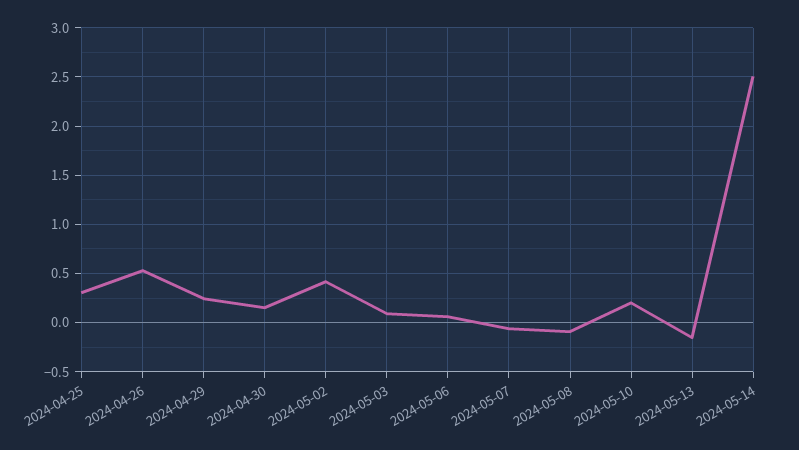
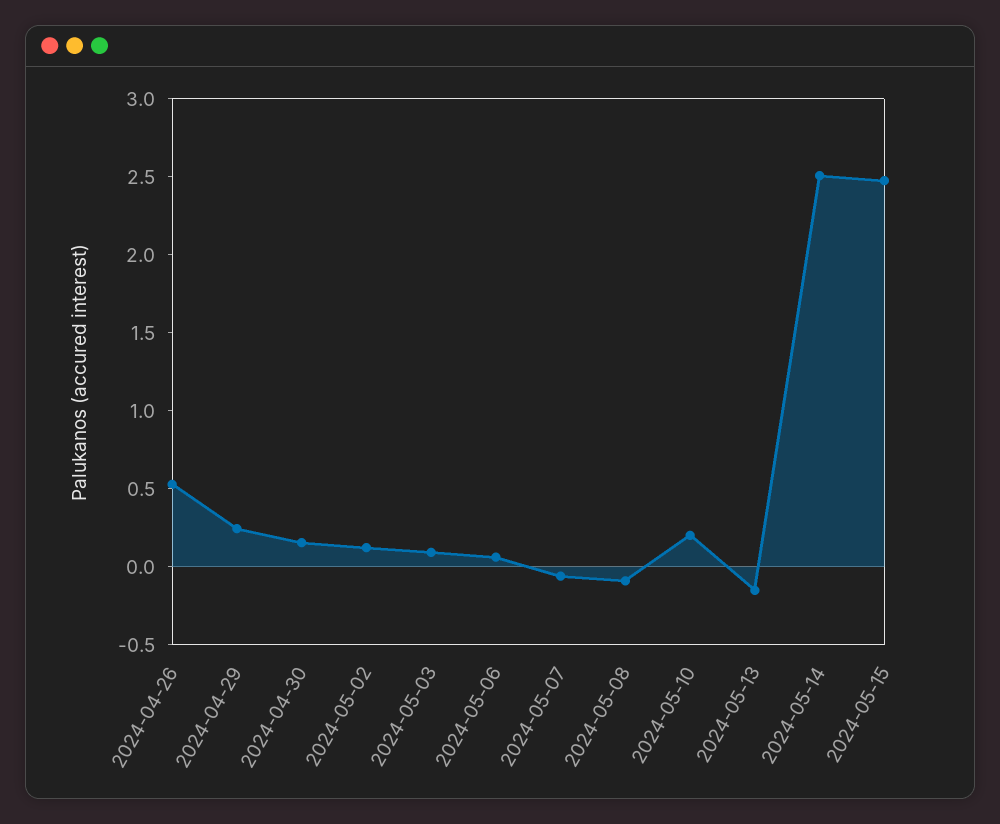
2024-04-25: 0.3 -> none
2024-05-02: 0.4 -> 0.1
2024-05-15: none -> 2.5

